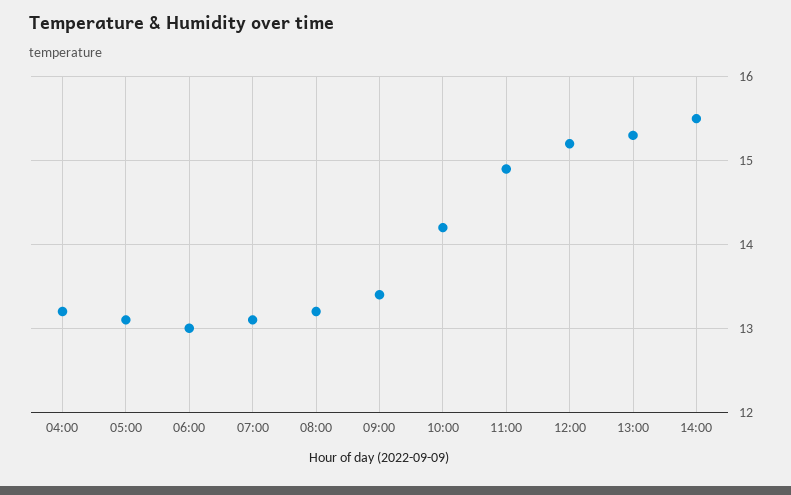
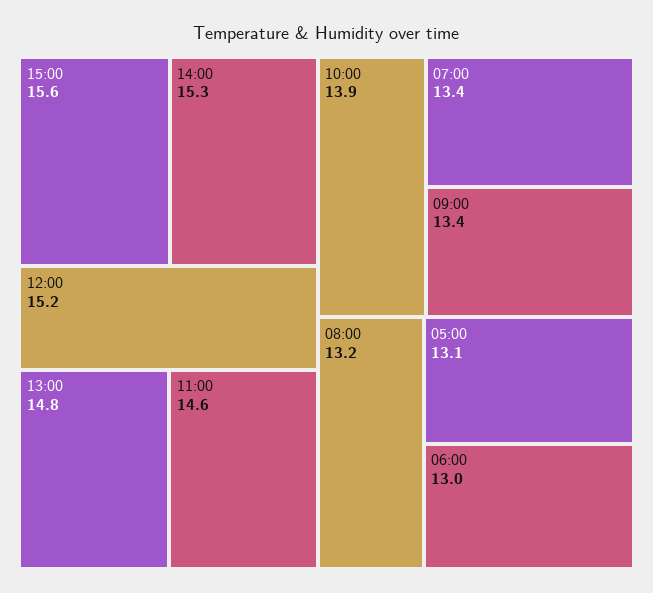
04:00: 13.2 -> none
07:00: 13.1 -> 13.4
10:00: 14.2 -> 13.9
11:00: 14.9 -> 14.6
13:00: 15.3 -> 14.8
14:00: 15.5 -> 15.3
15:00: none -> 15.6

